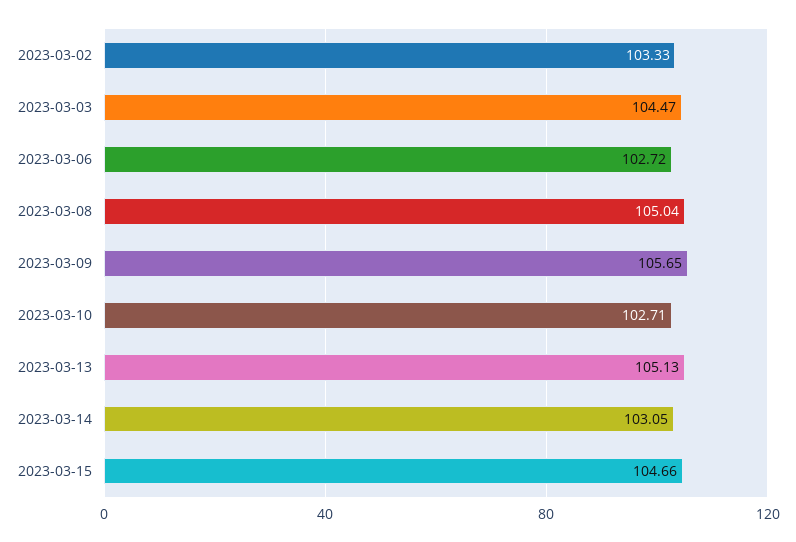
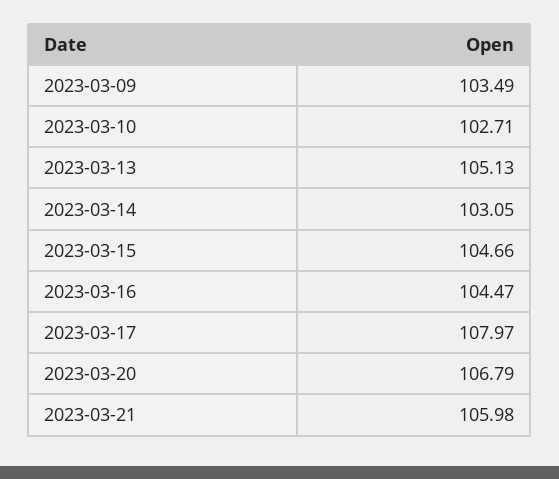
2023-03-02: 103.33 -> none
2023-03-03: 104.47 -> none
2023-03-06: 102.72 -> none
2023-03-08: 105.04 -> none
2023-03-09: 105.65 -> 103.49
2023-03-16: none -> 104.47
2023-03-17: none -> 107.97
2023-03-20: none -> 106.79
2023-03-21: none -> 105.98

